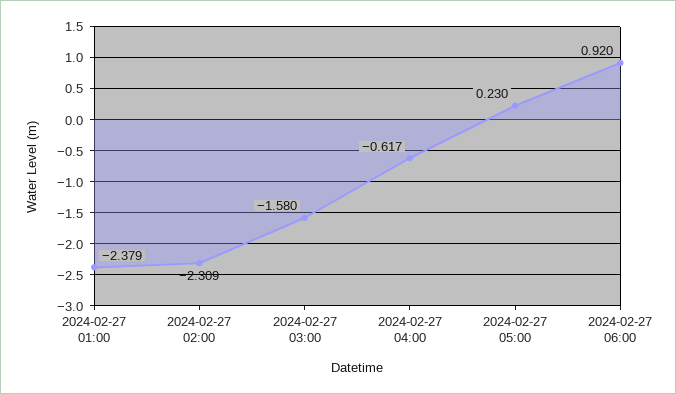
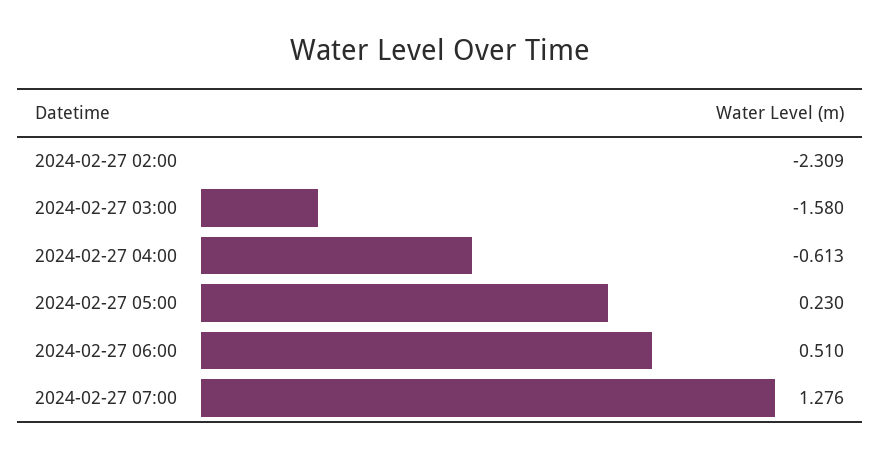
2024-02-27 01:00: -2.379 -> none
2024-02-27 04:00: -0.617 -> -0.613
2024-02-27 06:00: 0.92 -> 0.51
2024-02-27 07:00: none -> 1.276

